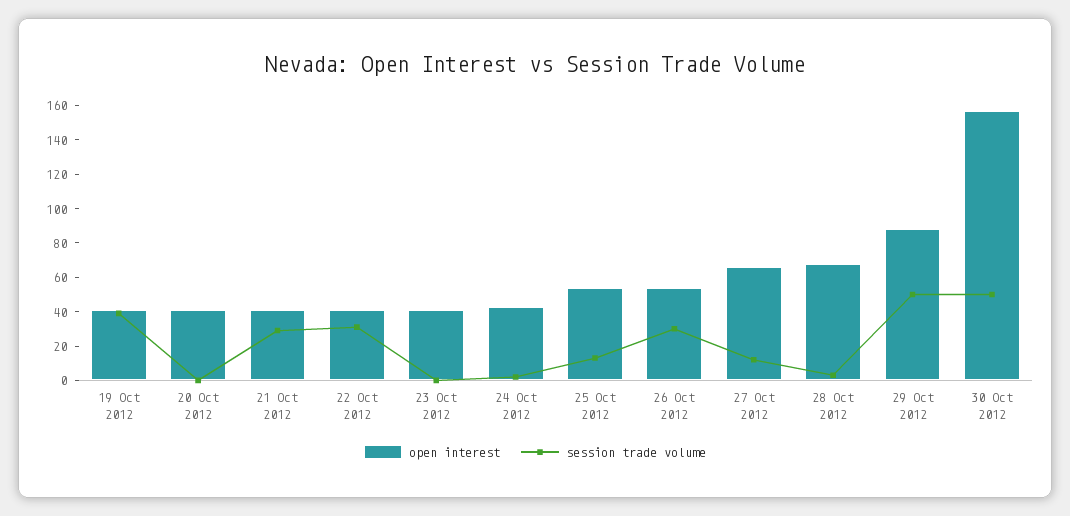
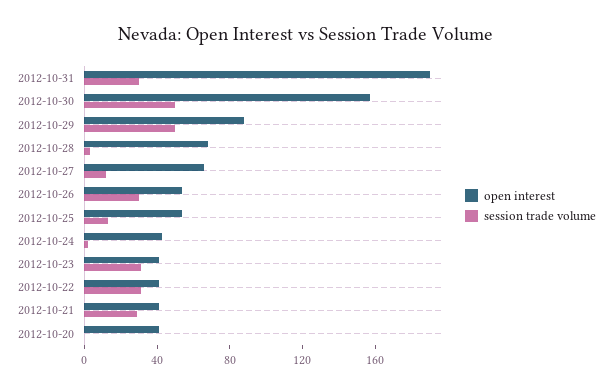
open interest, 19 Oct 2012: 40 -> none
session trade volume, 19 Oct 2012: 40 -> none
session trade volume, 23 Oct 2012: 0 -> 30
open interest, 2012-10-31: none -> 190
session trade volume, 2012-10-31: none -> 30

